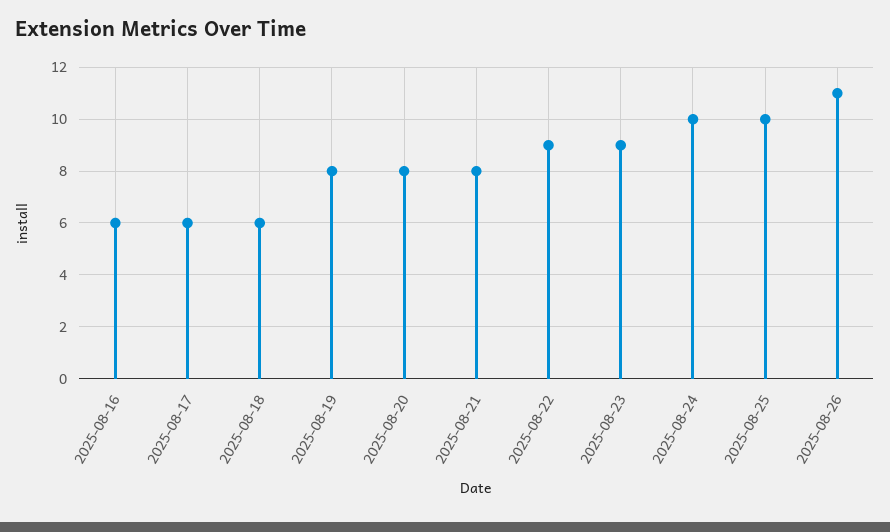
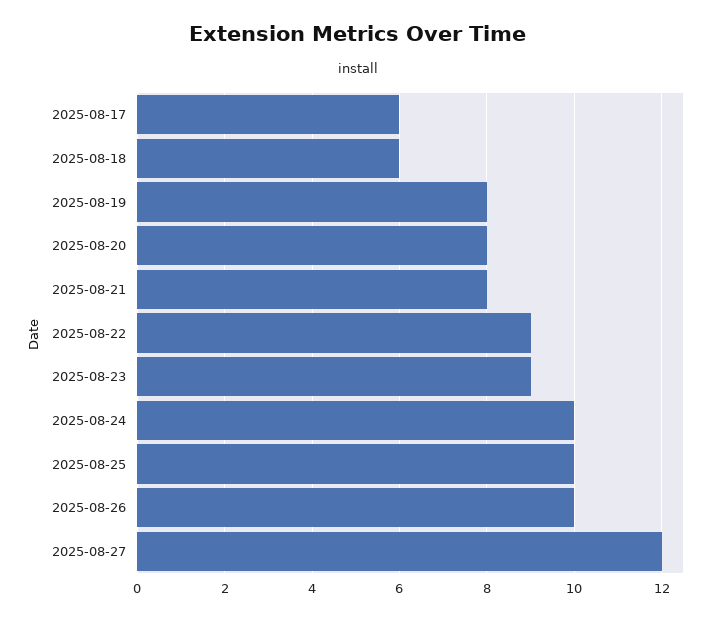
2025-08-16: 6 -> none
2025-08-26: 11 -> 10
2025-08-27: none -> 12

